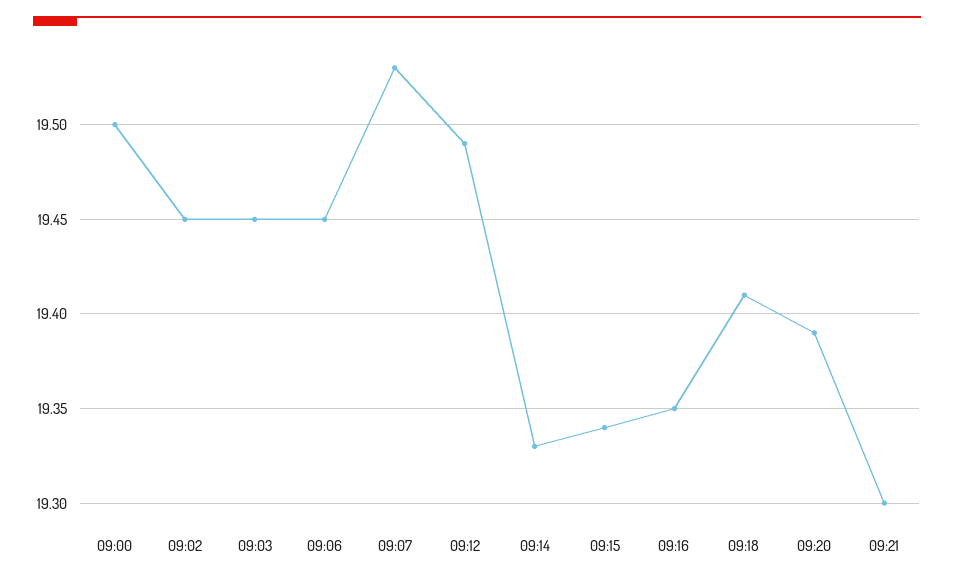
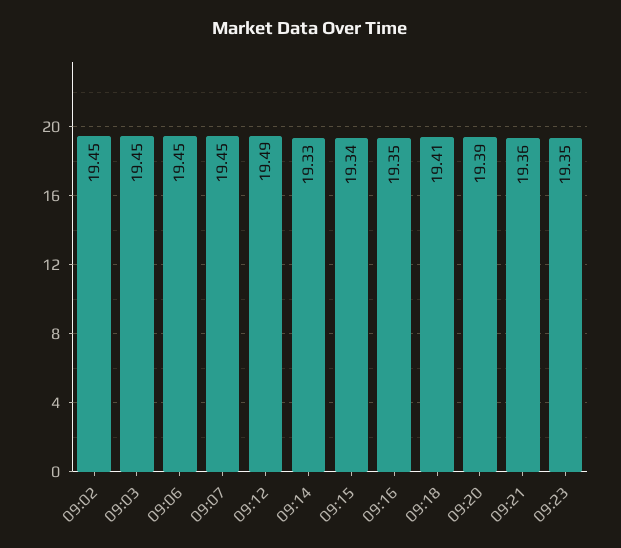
09:00: 19.5 -> none
09:07: 19.53 -> 19.45
09:21: 19.3 -> 19.36
09:23: none -> 19.35

